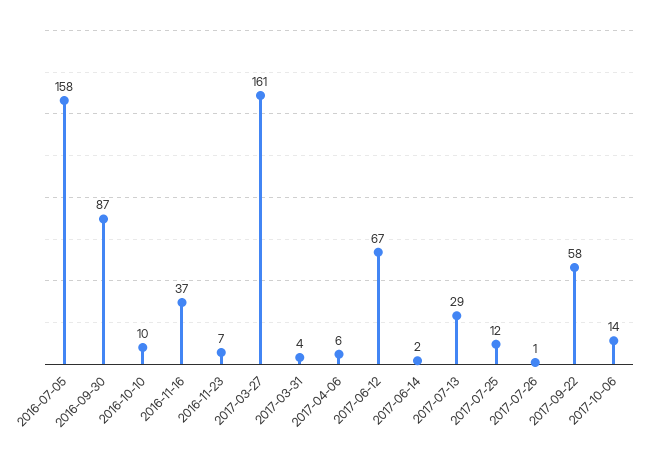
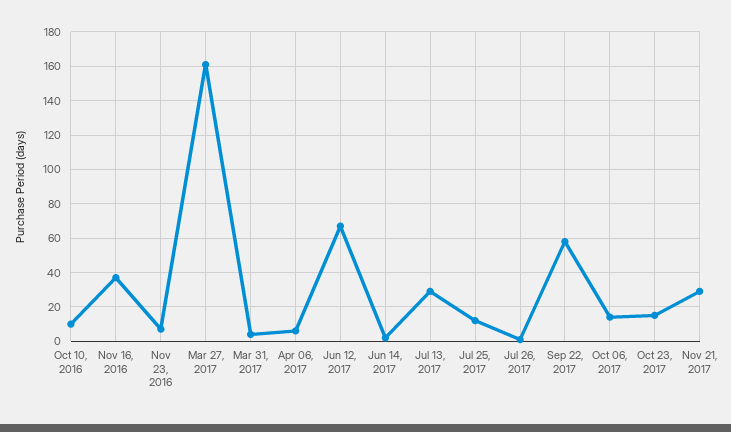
2016-07-05: 158 -> none
2016-09-30: 87 -> none
Oct 23, 2017: none -> 15
Nov 21, 2017: none -> 30

